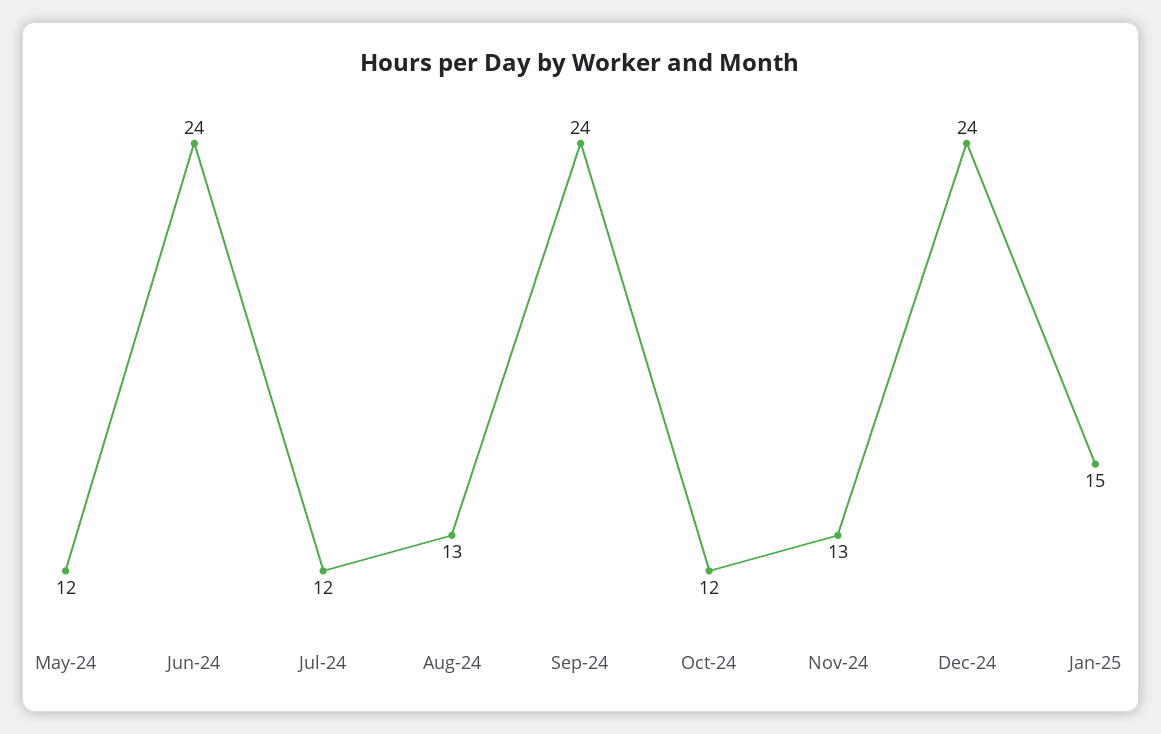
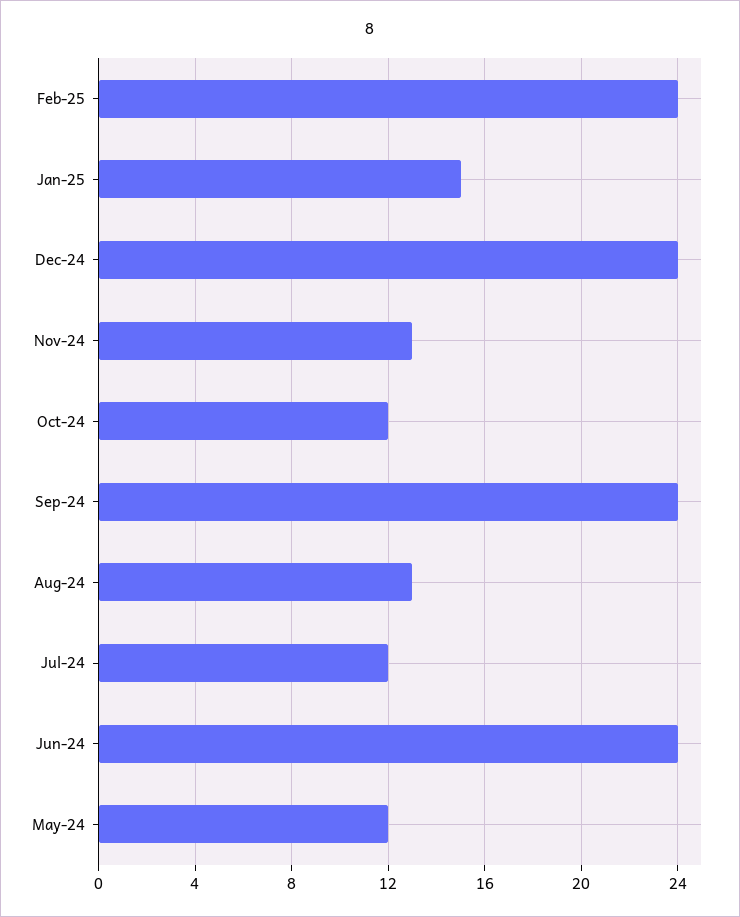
Feb-25: none -> 24

